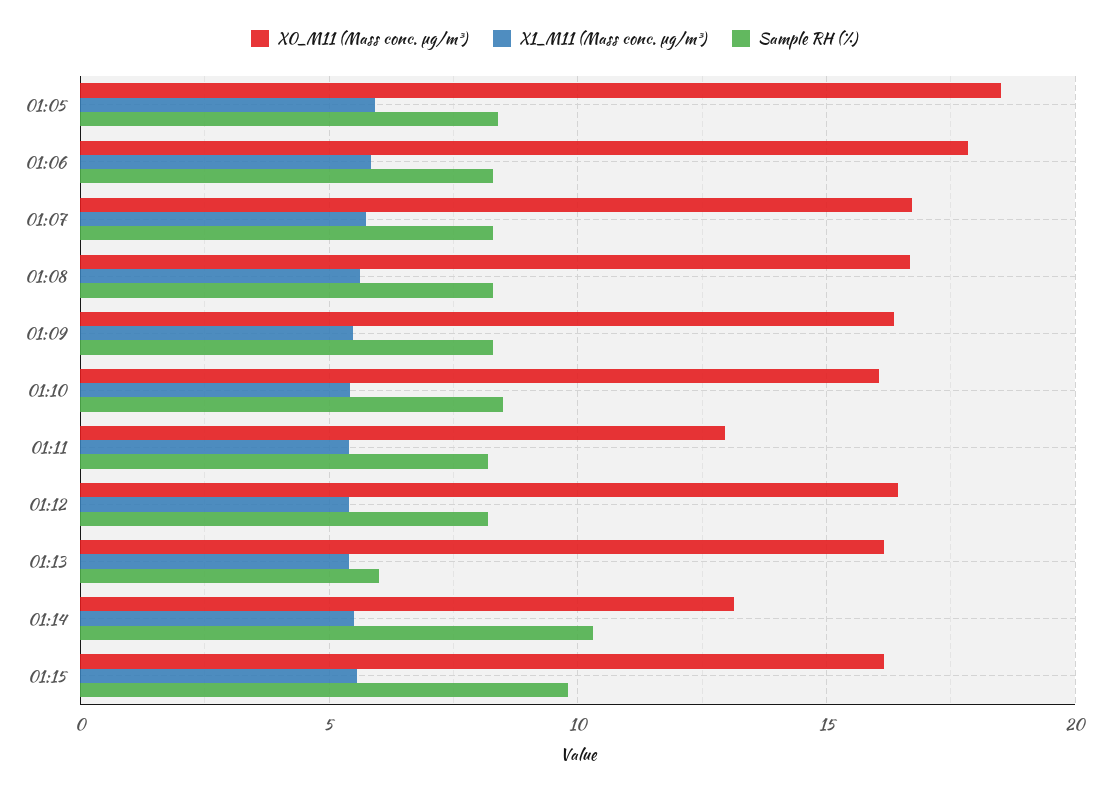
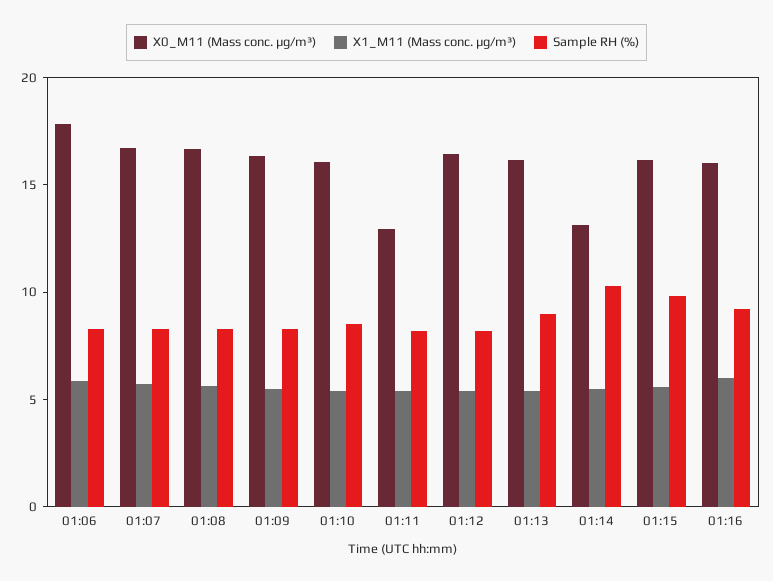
X0_M11 (Mass conc. μg/m³), 01:05: 18.5 -> none
X1_M11 (Mass conc. μg/m³), 01:05: 6 -> none
Sample RH (%), 01:05: 8.5 -> none
Sample RH (%), 01:13: 6 -> 9
X0_M11 (Mass conc. μg/m³), 01:16: none -> 16
X1_M11 (Mass conc. μg/m³), 01:16: none -> 6
Sample RH (%), 01:16: none -> 9

